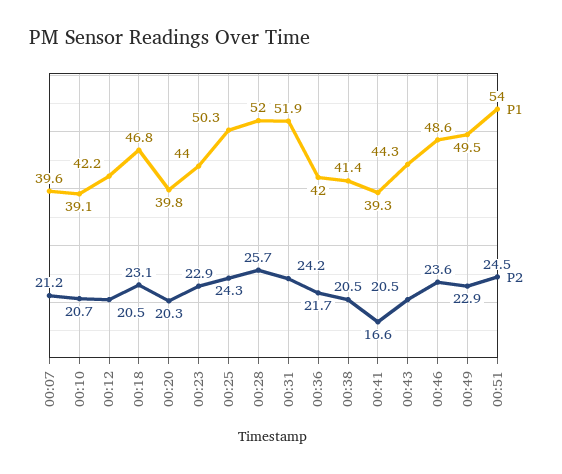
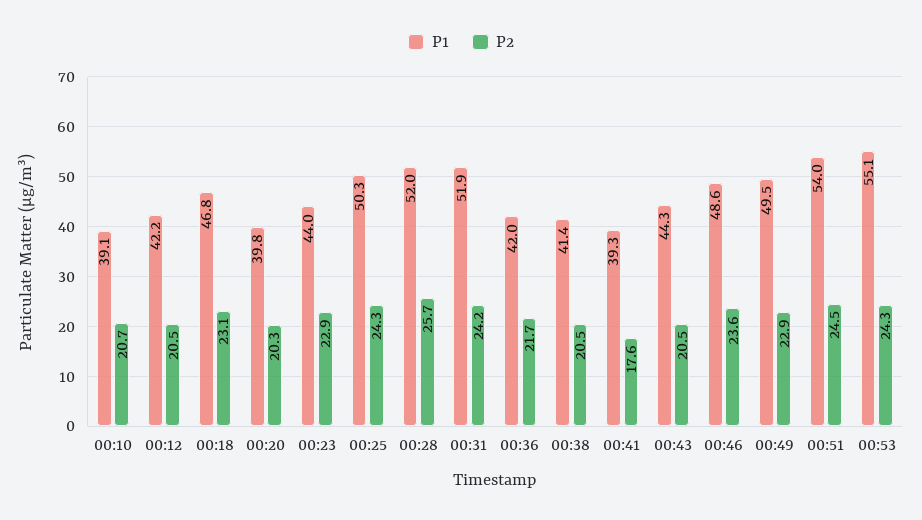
P1, 00:07: 39.6 -> none
P2, 00:07: 21.2 -> none
P2, 00:41: 16.6 -> 17.6
P1, 00:53: none -> 55.1
P2, 00:53: none -> 24.3

